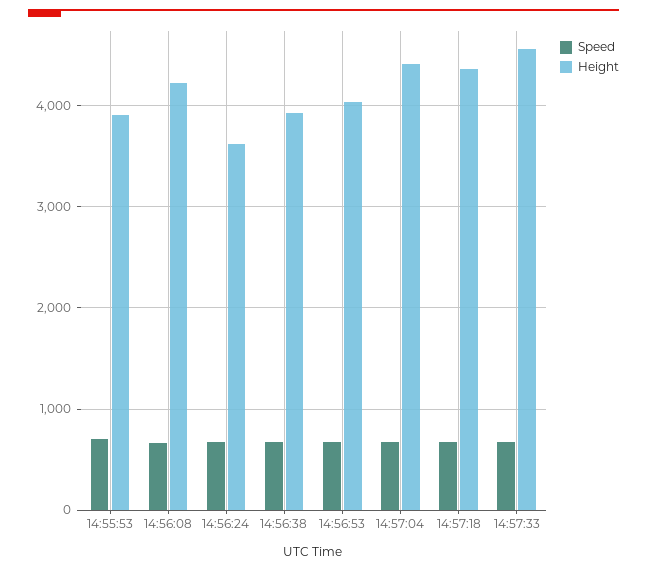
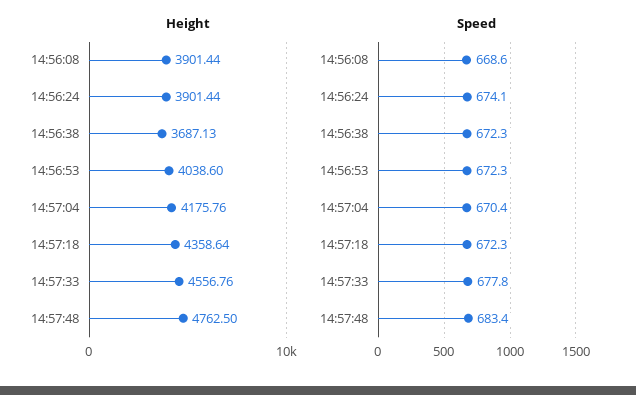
Speed, 14:55:53: 700 -> none
Height, 14:55:53: 3900 -> none
Height, 14:56:08: 4200 -> 3901.44
Height, 14:56:24: 3600 -> 3901.44
Height, 14:56:38: 3900 -> 3687.13
Height, 14:57:04: 4400 -> 4175.76
Height, 14:57:48: none -> 4762.5
Speed, 14:57:48: none -> 683.4

